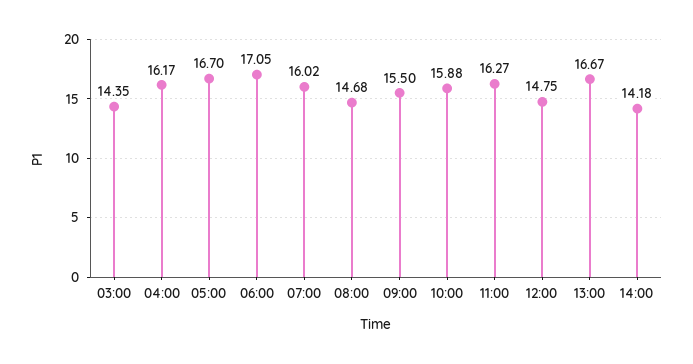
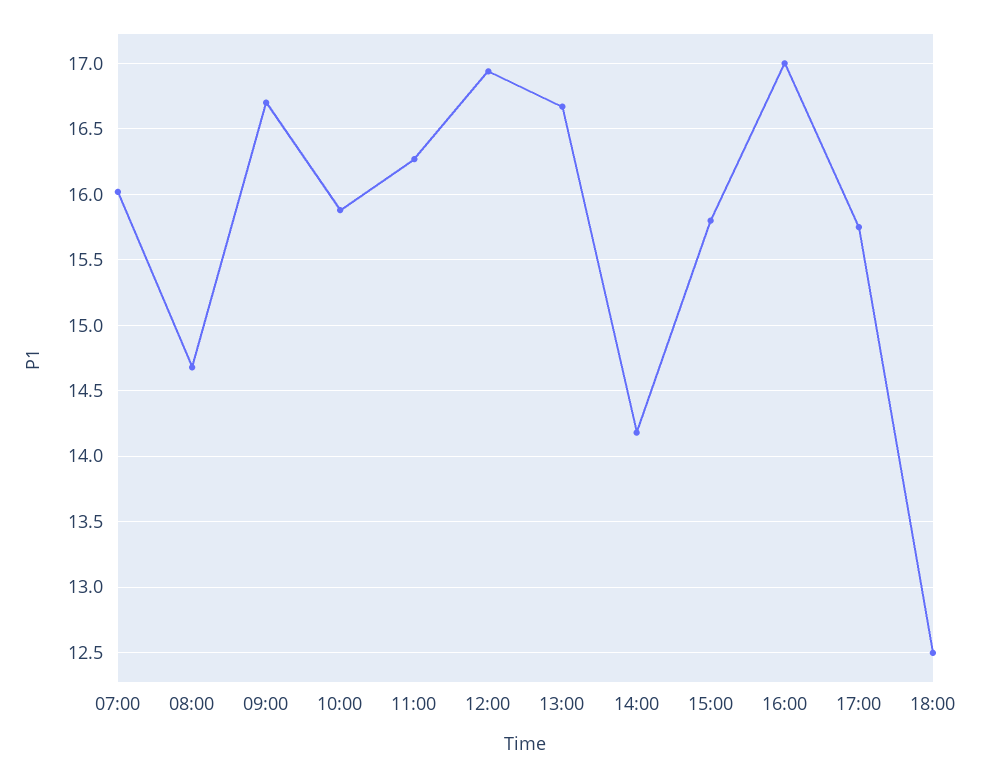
03:00: 14.35 -> none
04:00: 16.17 -> none
05:00: 16.7 -> none
06:00: 17.05 -> none
09:00: 15.5 -> 16.7
12:00: 14.75 -> 16.95
15:00: none -> 15.8
16:00: none -> 17
17:00: none -> 15.75
18:00: none -> 12.5

